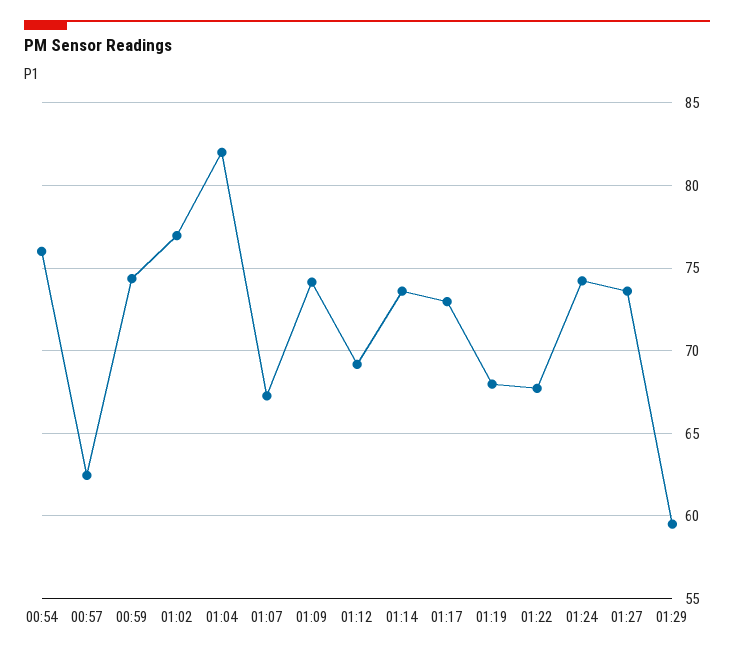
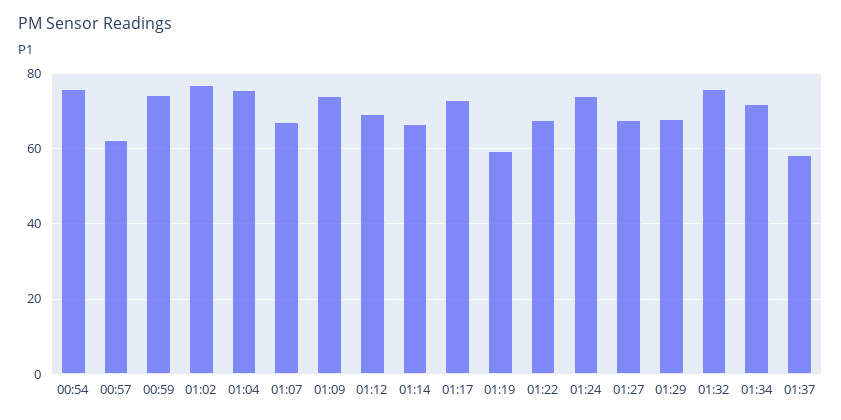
01:04: 82 -> 76
01:14: 73.5 -> 66
01:19: 68 -> 60
01:27: 73.5 -> 68
01:29: 59.5 -> 68
01:32: none -> 76
01:34: none -> 72
01:37: none -> 58

